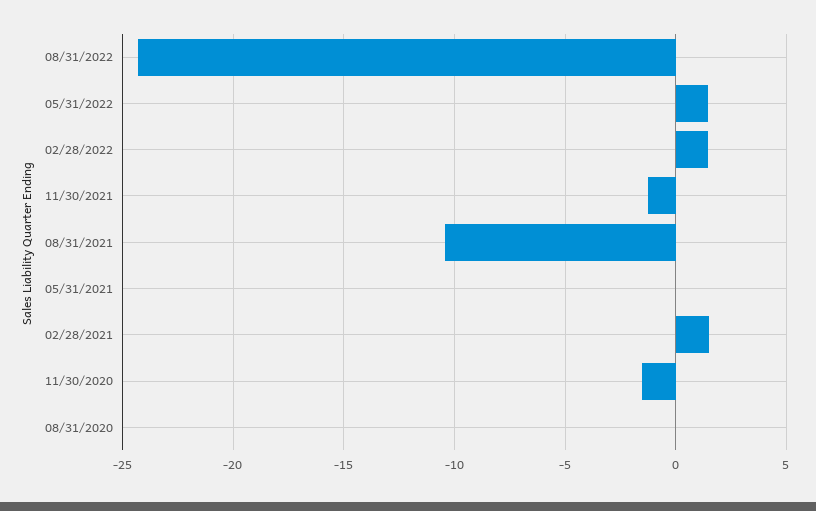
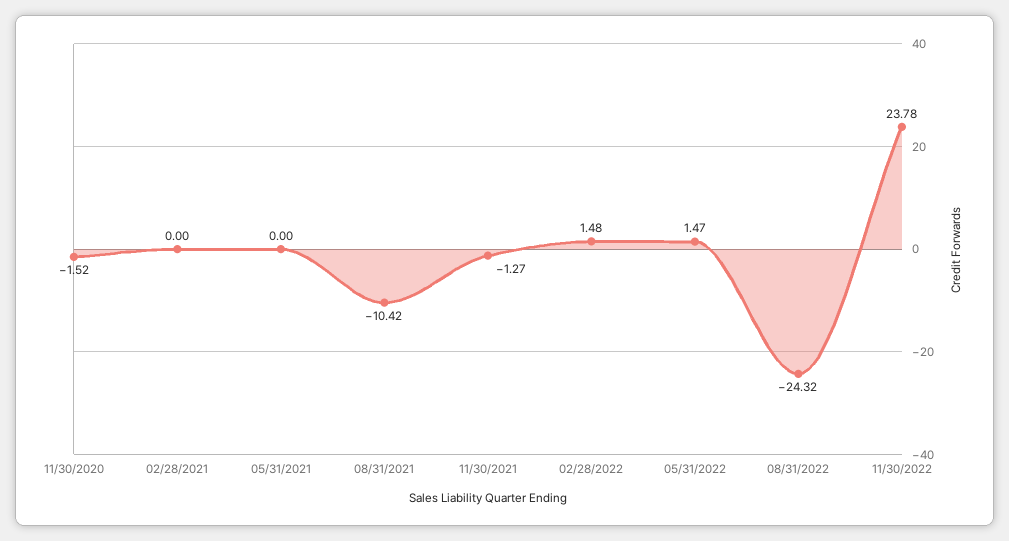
02/28/2021: 1.5 -> 0
08/31/2020: 0 -> none
11/30/2022: none -> 23.78

